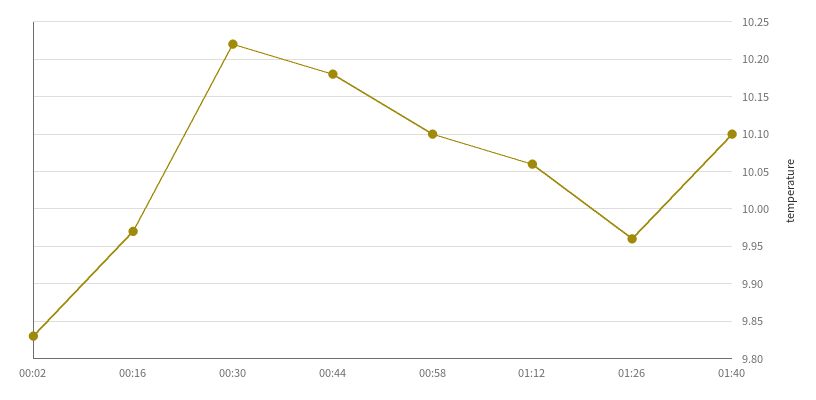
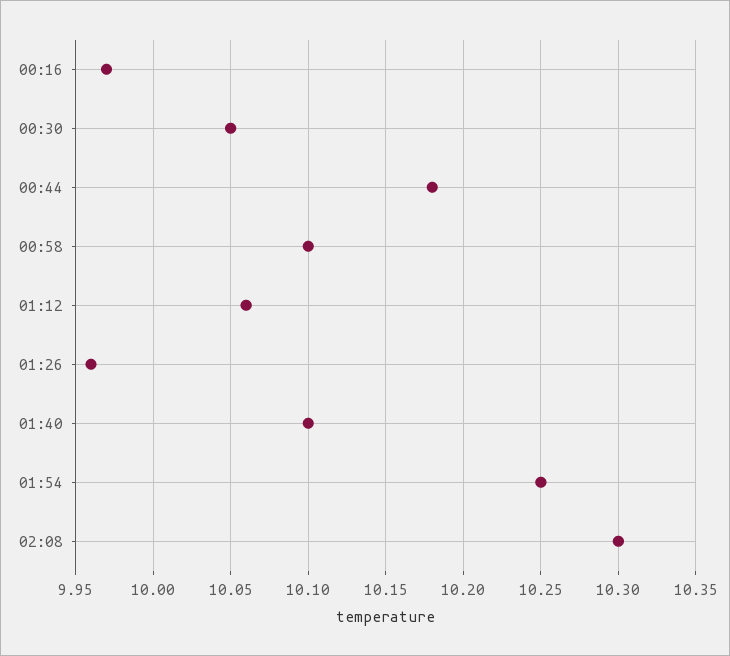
00:02: 9.83 -> none
00:30: 10.22 -> 10.05
01:54: none -> 10.25
02:08: none -> 10.3

